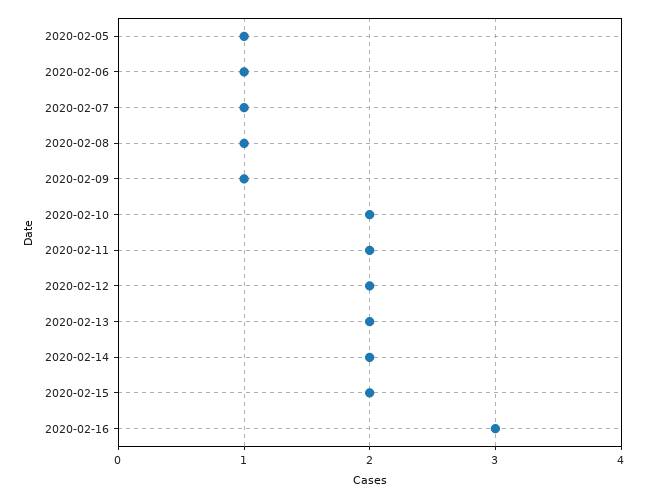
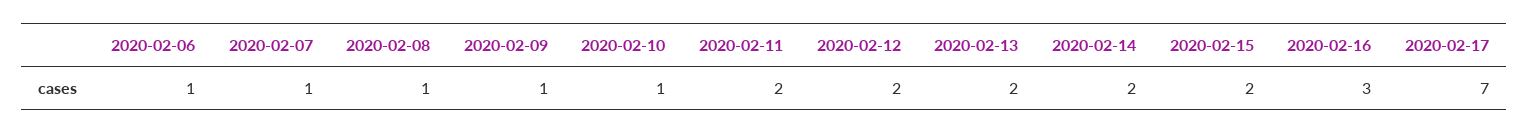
2020-02-05: 1 -> none
2020-02-10: 2 -> 1
2020-02-17: none -> 7

